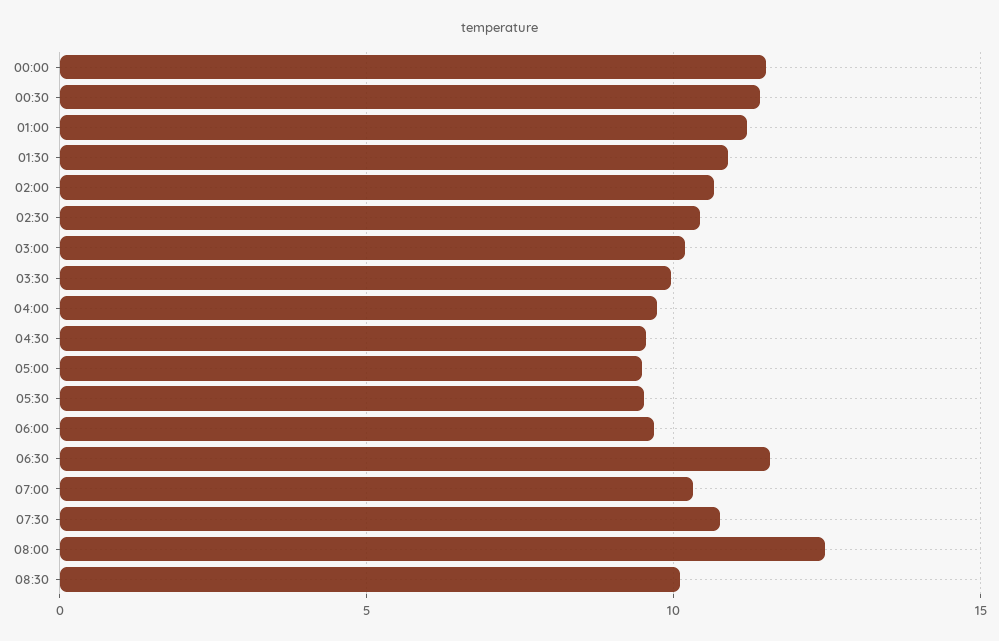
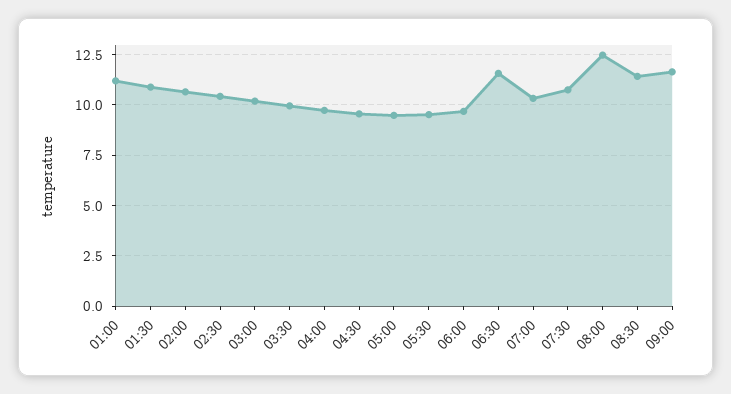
00:00: 11.5 -> none
00:30: 11.5 -> none
08:30: 10 -> 11.5
09:00: none -> 11.5

